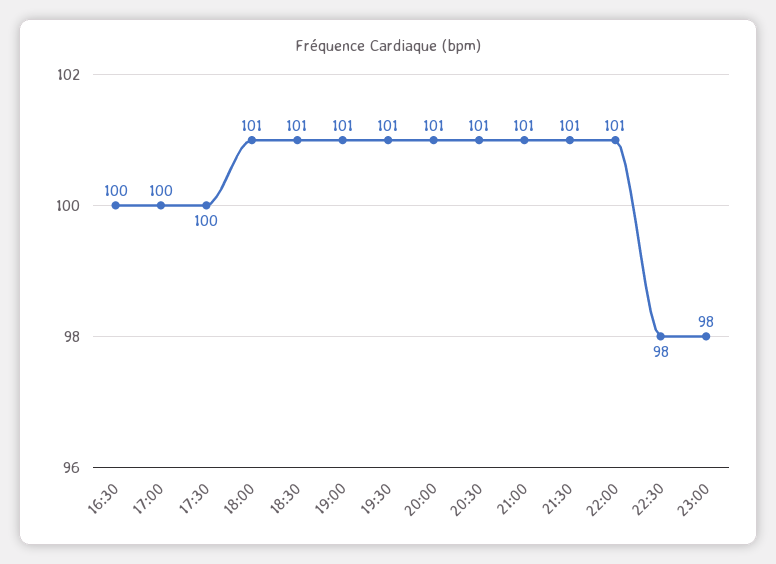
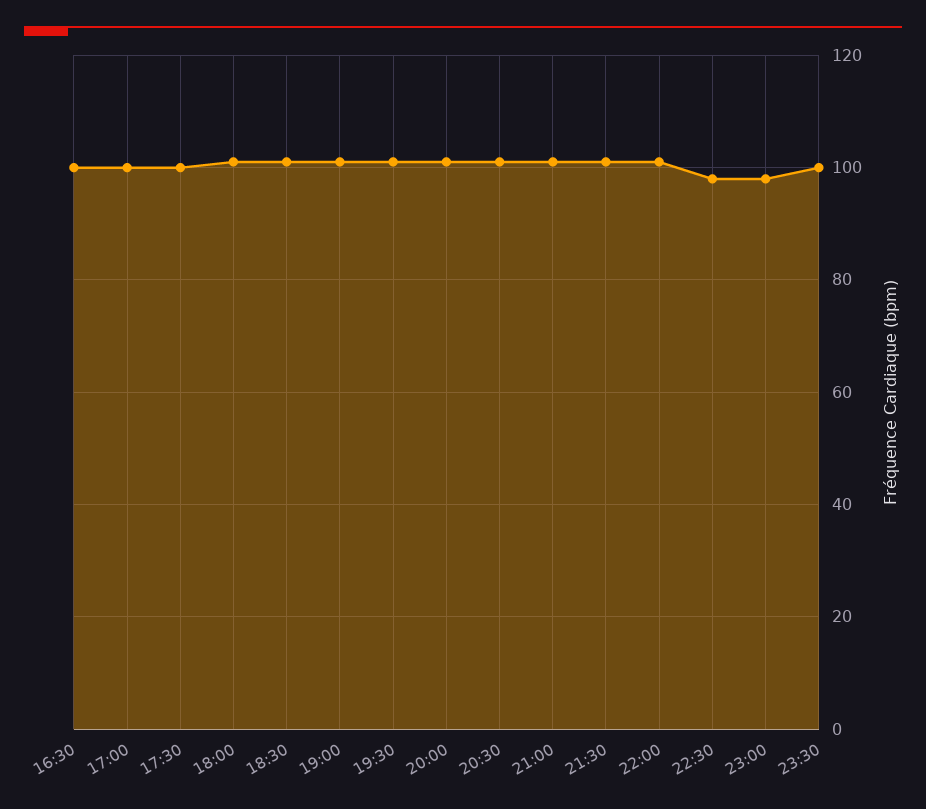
23:30: none -> 100

